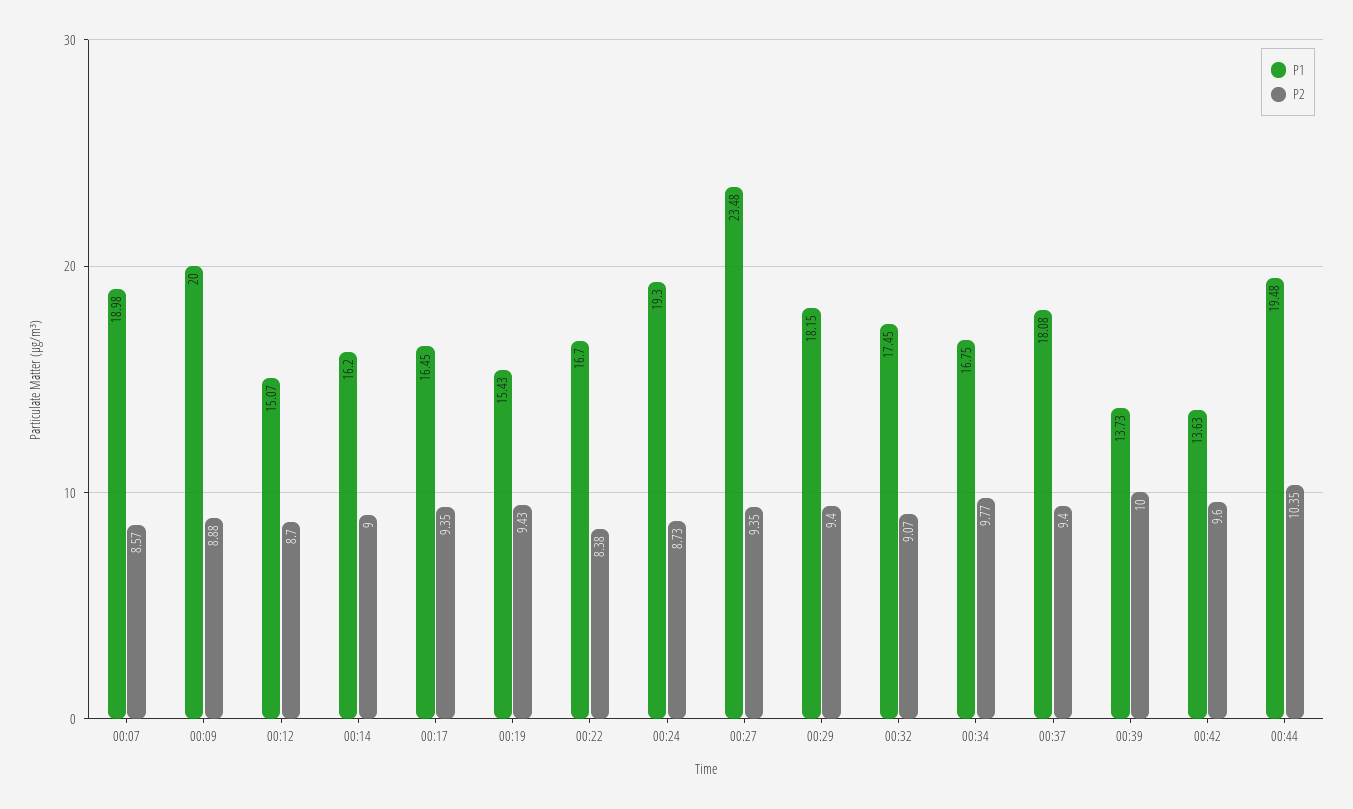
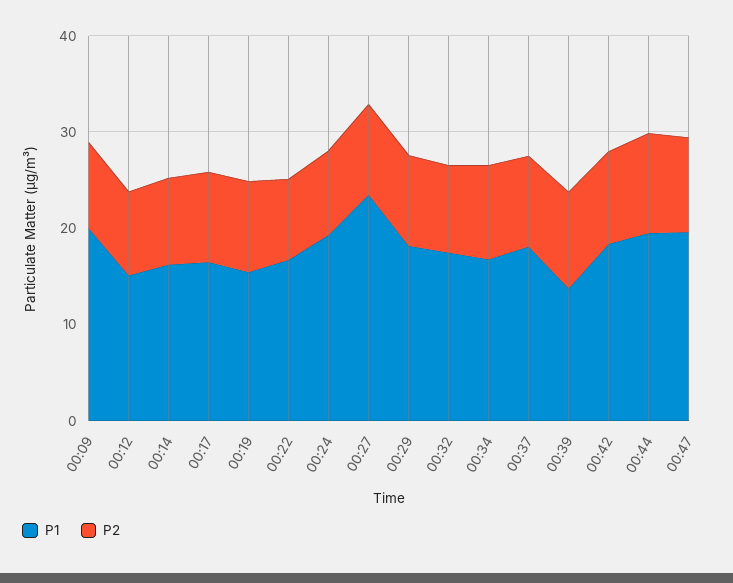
P1, 00:07: 18.98 -> none
P2, 00:07: 8.57 -> none
P1, 00:42: 13.63 -> 18
P1, 00:47: none -> 20
P2, 00:47: none -> 10

